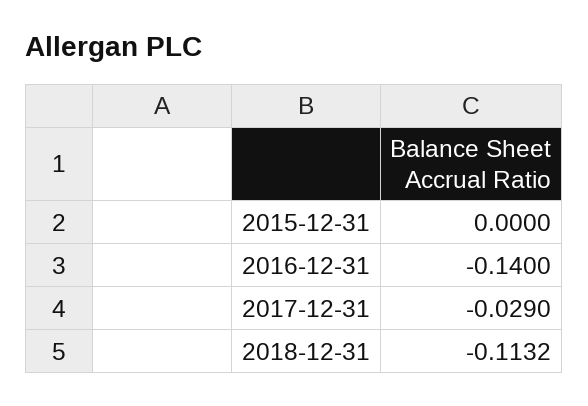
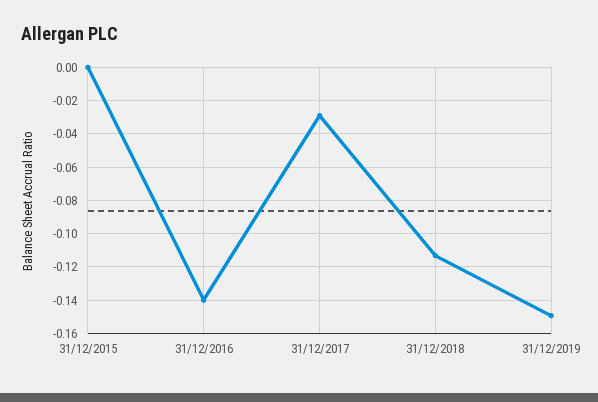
31/12/2019: none -> -0.15

